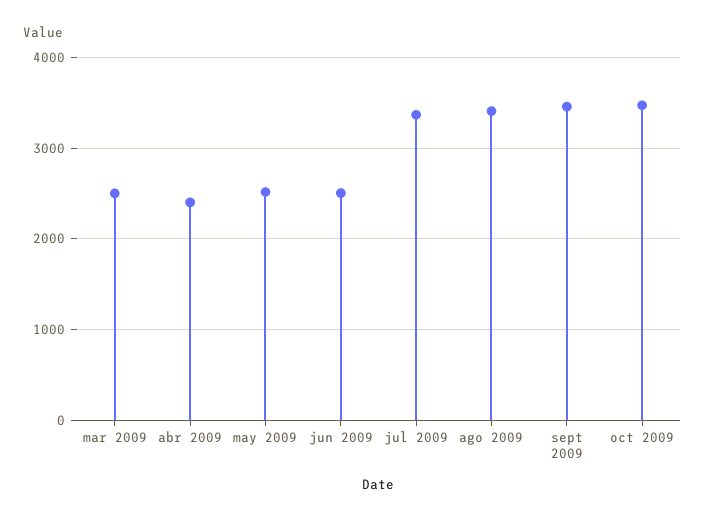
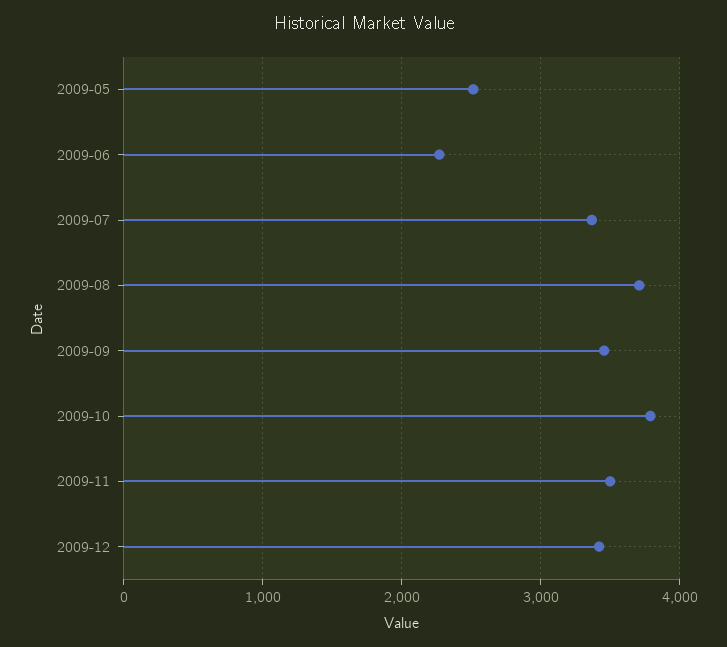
mar 2009: 2500 -> none
abr 2009: 2400 -> none
jun 2009: 2500 -> 2300
ago 2009: 3400 -> 3700
oct 2009: 3500 -> 3800
2009-11: none -> 3500
2009-12: none -> 3400

